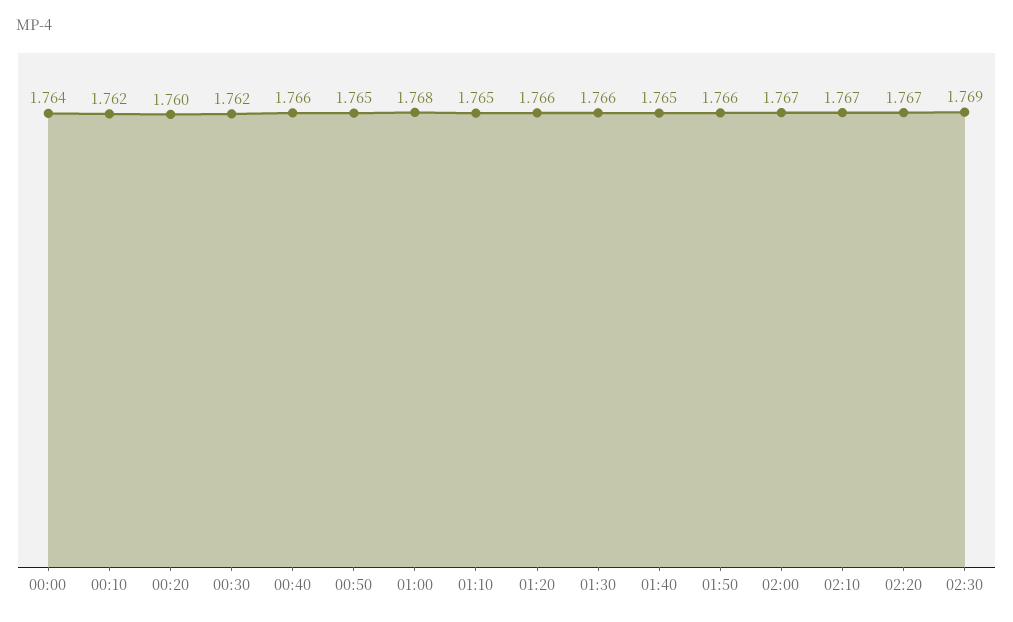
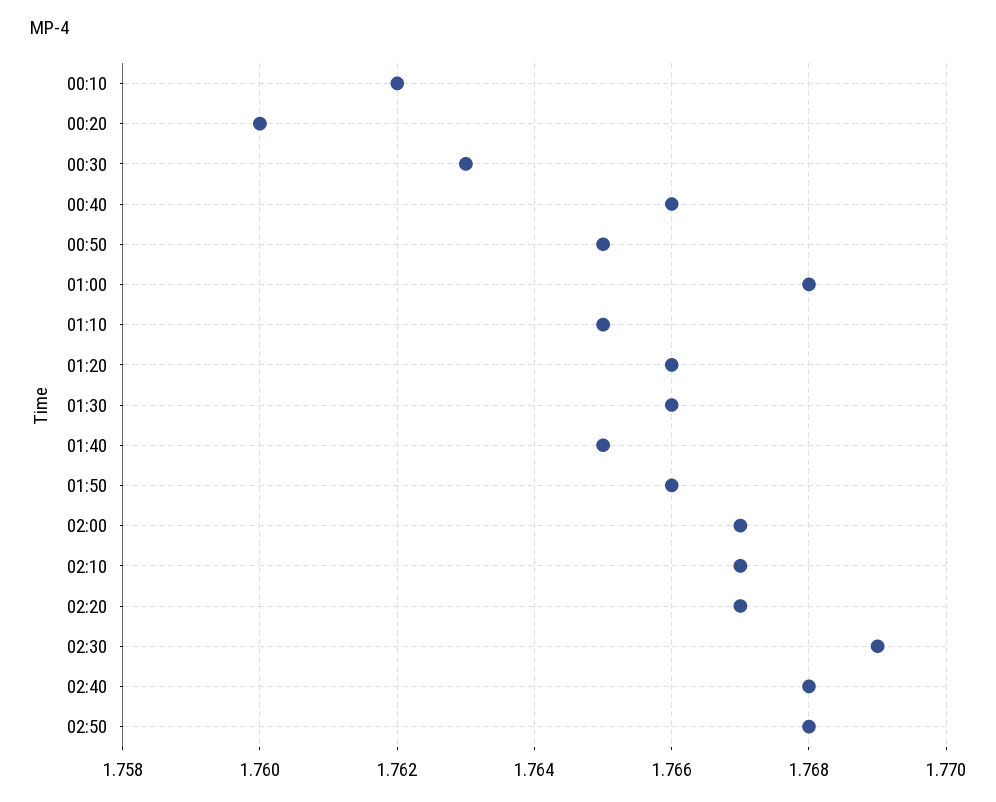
00:00: 1.764 -> none
00:30: 1.762 -> 1.763
02:40: none -> 1.768
02:50: none -> 1.768

